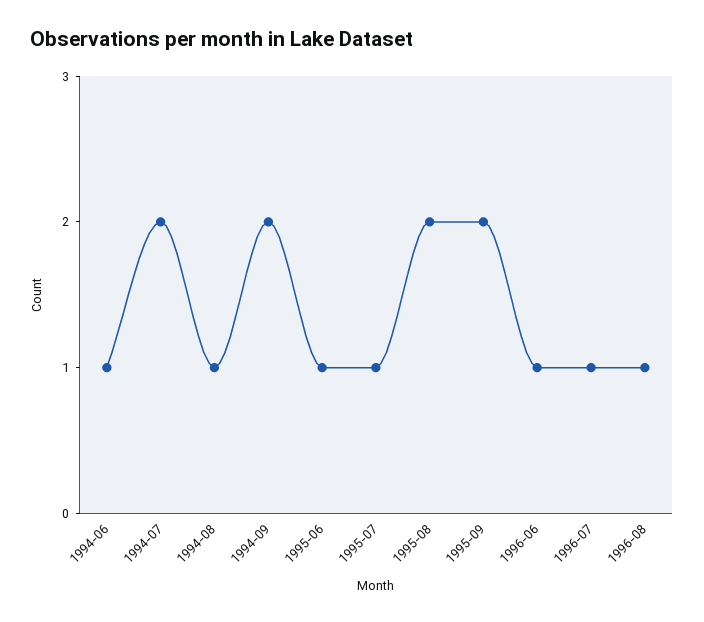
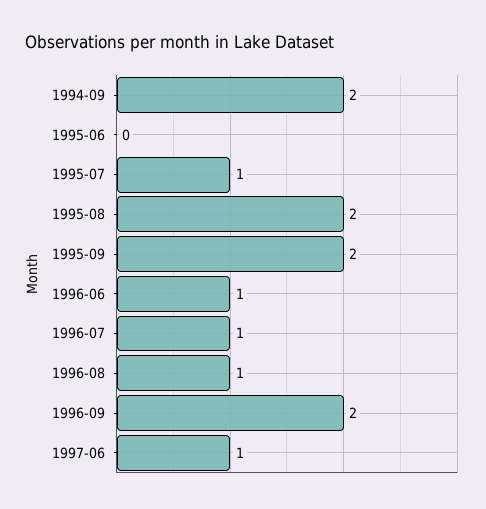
1994-06: 1 -> none
1994-07: 2 -> none
1994-08: 1 -> none
1995-06: 1 -> 0
1996-09: none -> 2
1997-06: none -> 1

